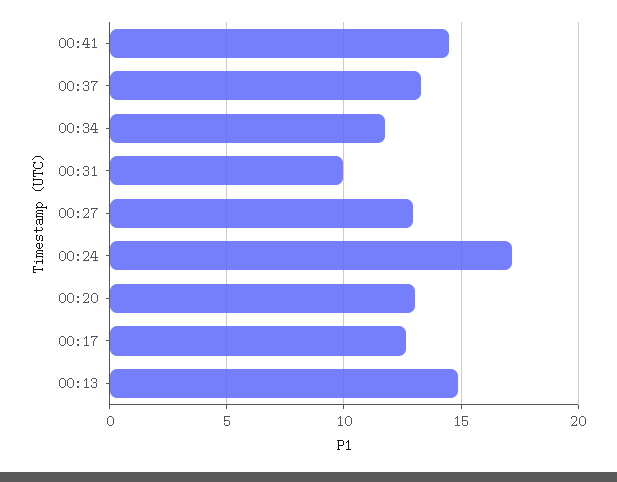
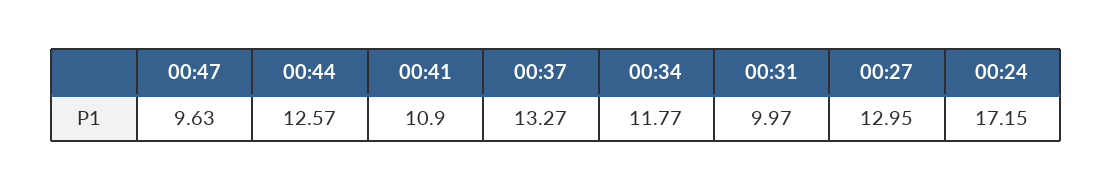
00:41: 14.5 -> 10.9
00:20: 13 -> none
00:17: 12.5 -> none
00:13: 15 -> none
00:47: none -> 9.63
00:44: none -> 12.57

